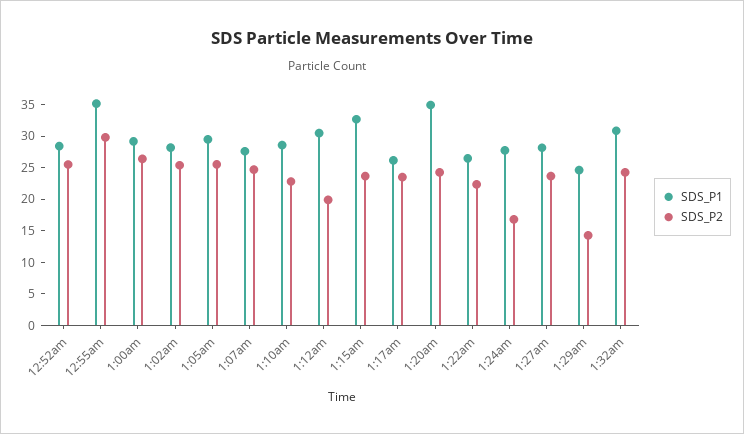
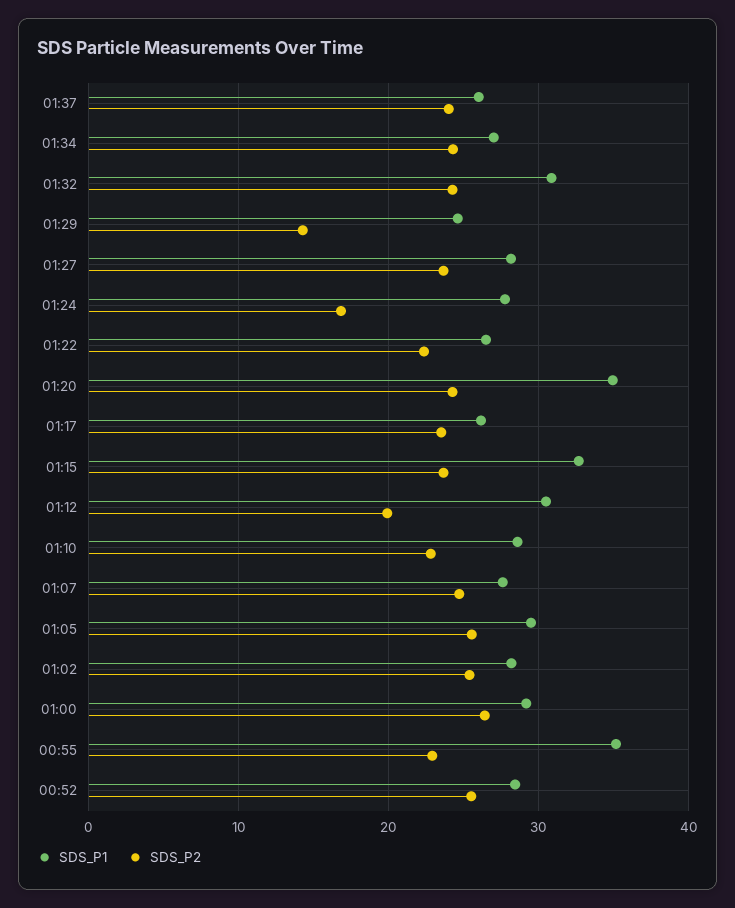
SDS_P2, 12:55am: 30 -> 23
SDS_P1, 01:37: none -> 26
SDS_P2, 01:37: none -> 24
SDS_P1, 01:34: none -> 27
SDS_P2, 01:34: none -> 24

